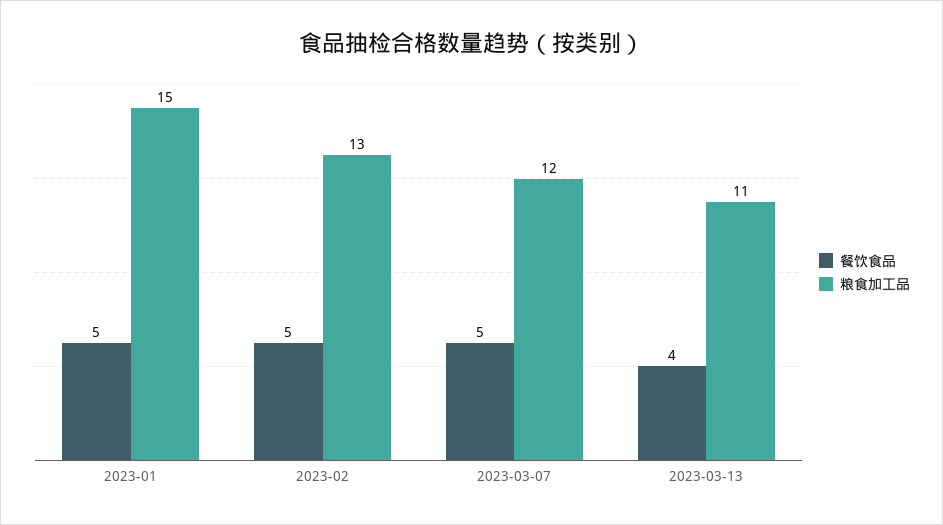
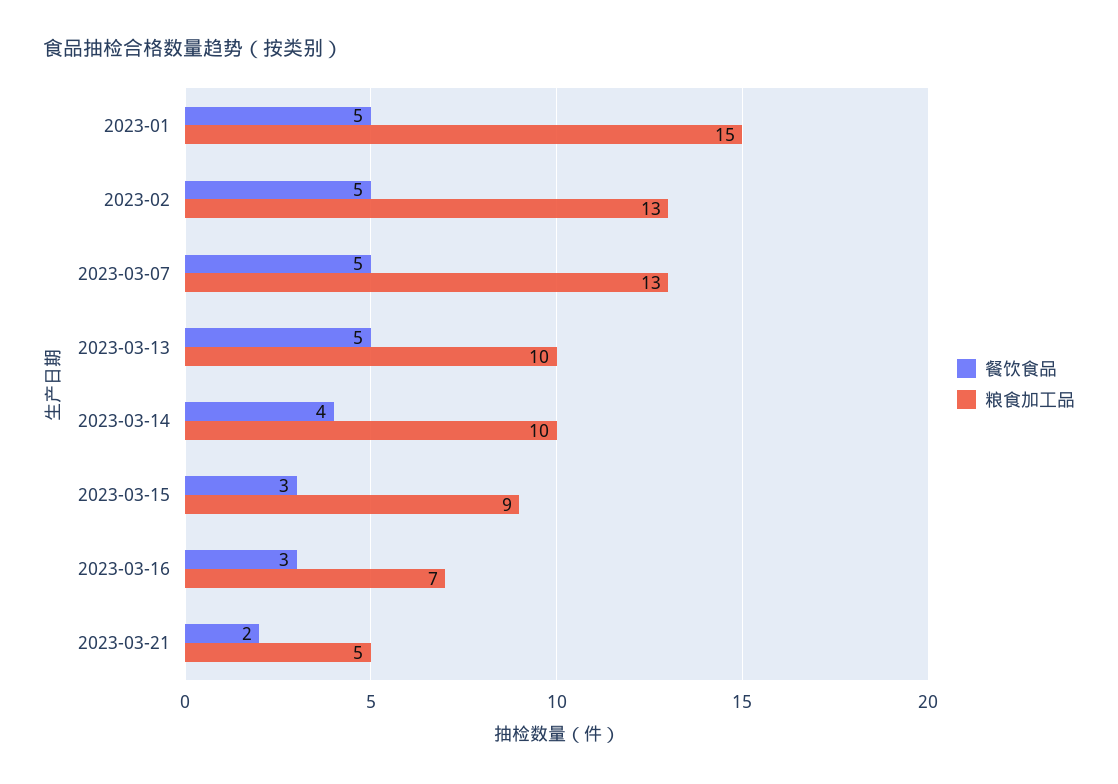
粮食加工品, 2023-03-07: 12 -> 13
餐饮食品, 2023-03-13: 4 -> 5
粮食加工品, 2023-03-13: 11 -> 10
餐饮食品, 2023-03-14: none -> 4
粮食加工品, 2023-03-14: none -> 10
餐饮食品, 2023-03-15: none -> 3
粮食加工品, 2023-03-15: none -> 9
餐饮食品, 2023-03-16: none -> 3
粮食加工品, 2023-03-16: none -> 7
餐饮食品, 2023-03-21: none -> 2
粮食加工品, 2023-03-21: none -> 5

